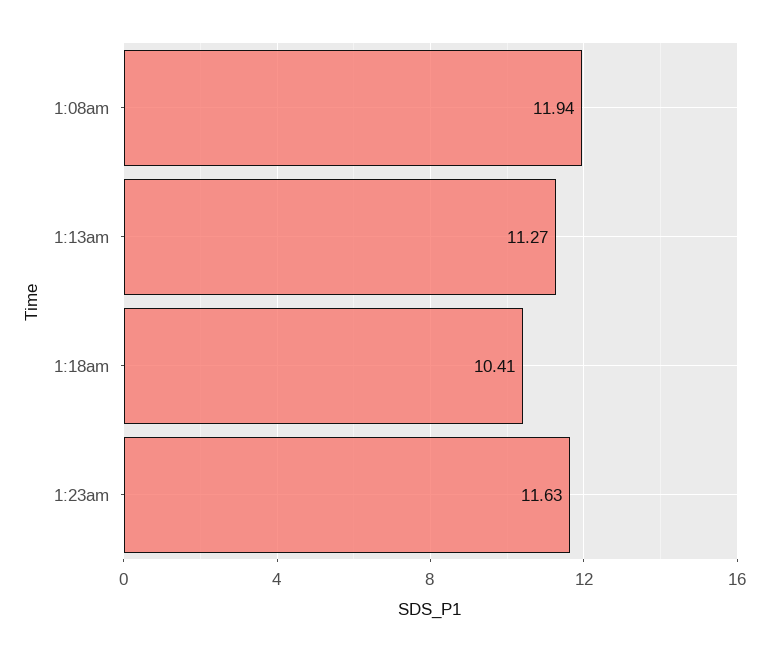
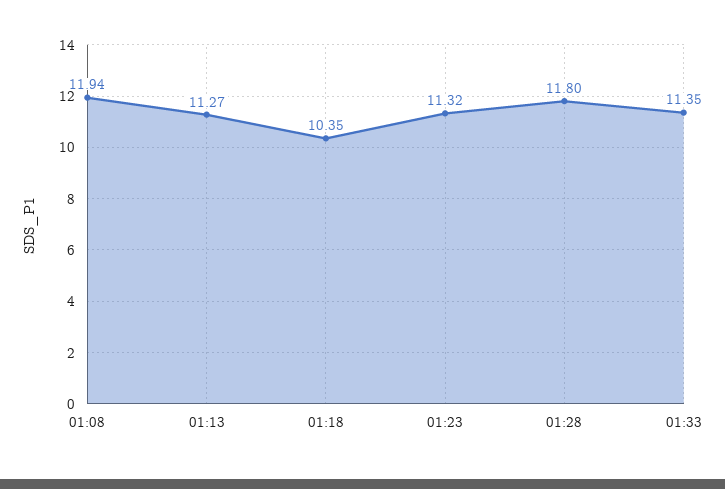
1:18am: 10.41 -> 10.35
1:23am: 11.63 -> 11.32
01:28: none -> 11.8
01:33: none -> 11.35

